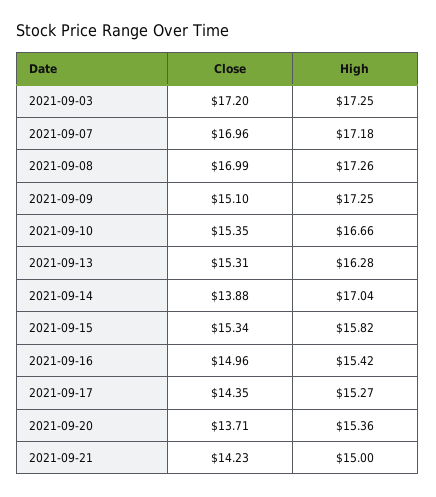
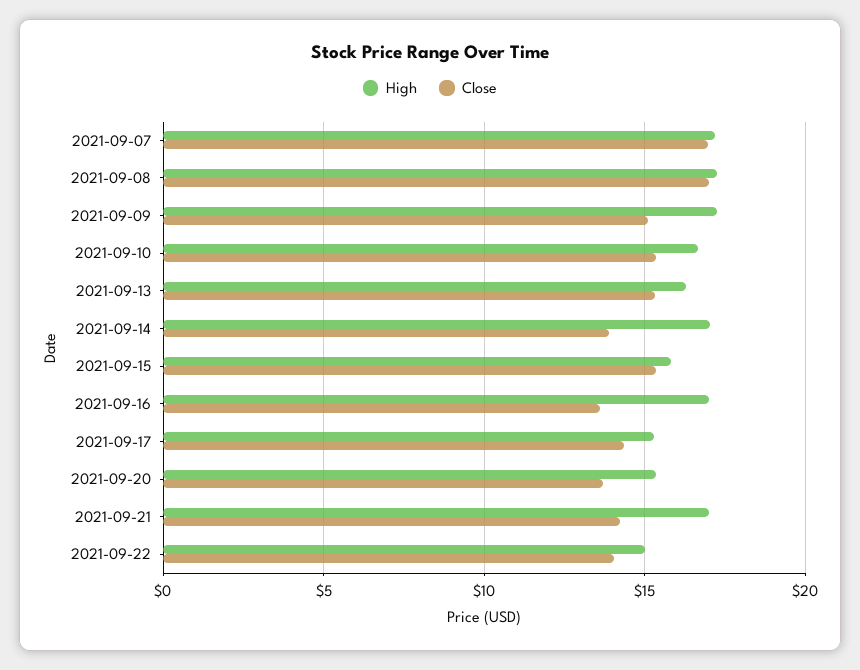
Close, 2021-09-03: 17.2 -> none
High, 2021-09-03: 17.25 -> none
Close, 2021-09-16: 14.96 -> 13.5
High, 2021-09-16: 15.42 -> 17
High, 2021-09-21: 15 -> 17
High, 2021-09-22: none -> 15
Close, 2021-09-22: none -> 14

